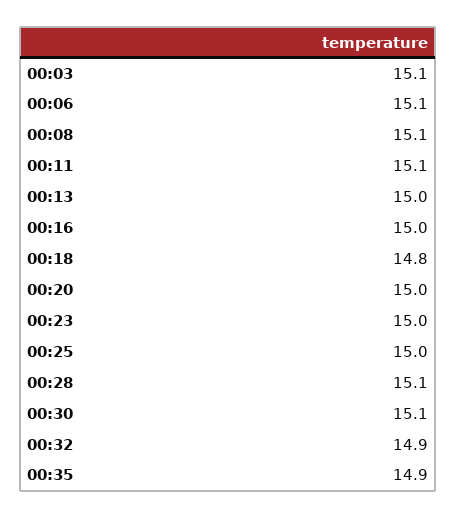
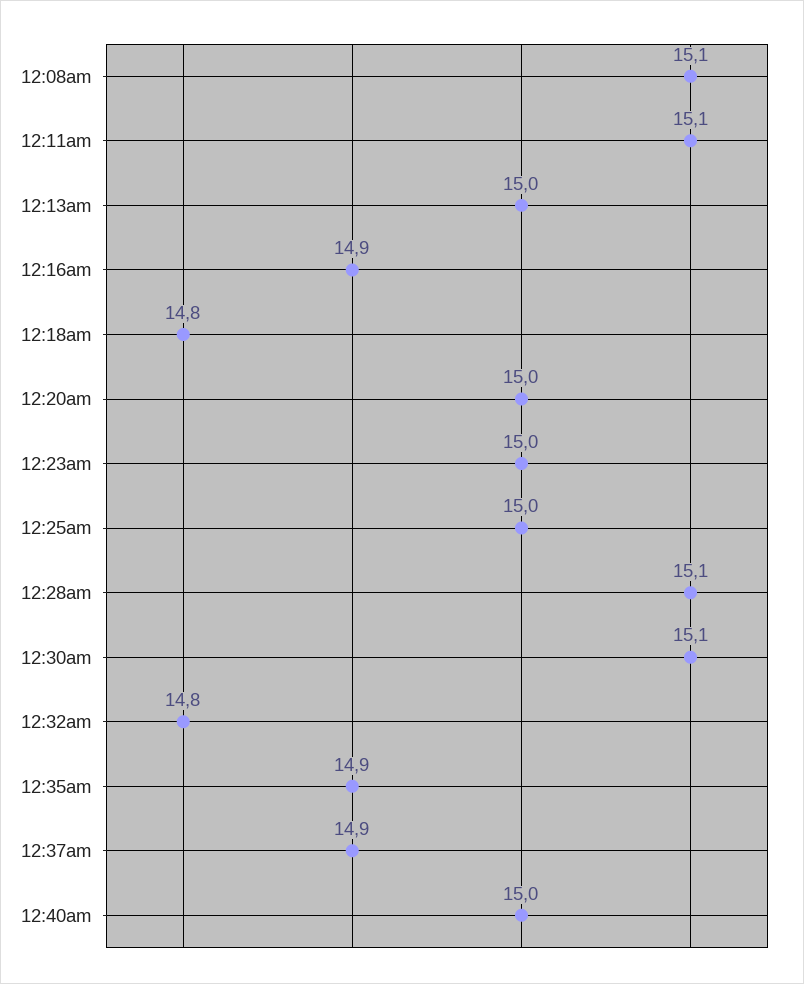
00:03: 15.1 -> none
00:06: 15.1 -> none
00:16: 15 -> 14.9
00:32: 14.9 -> 14.8
12:37am: none -> 14.9
12:40am: none -> 15

